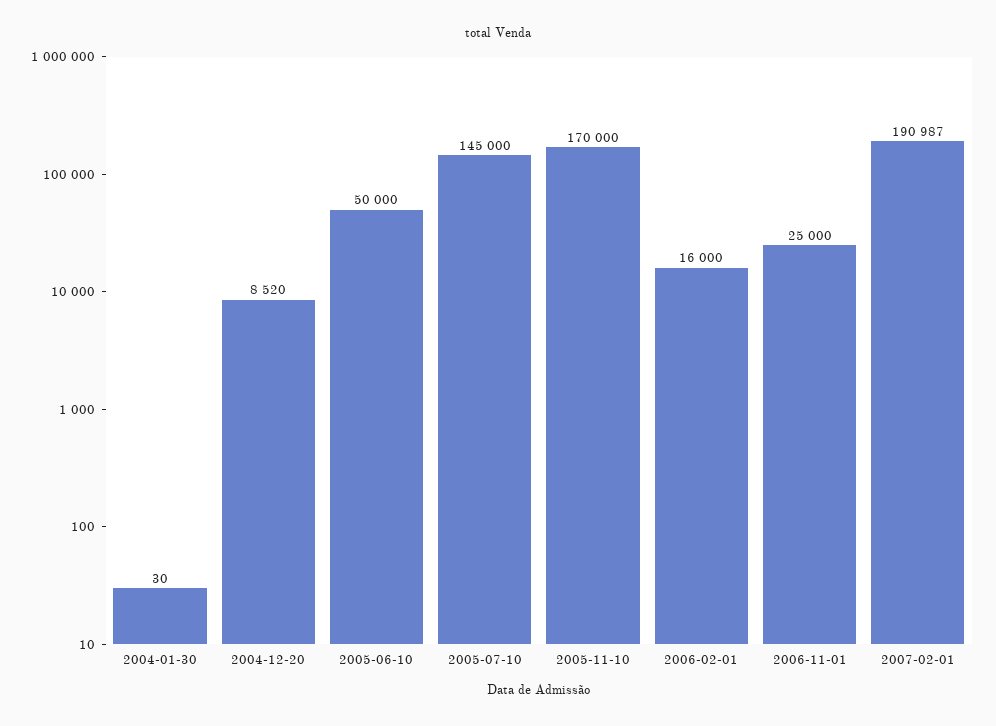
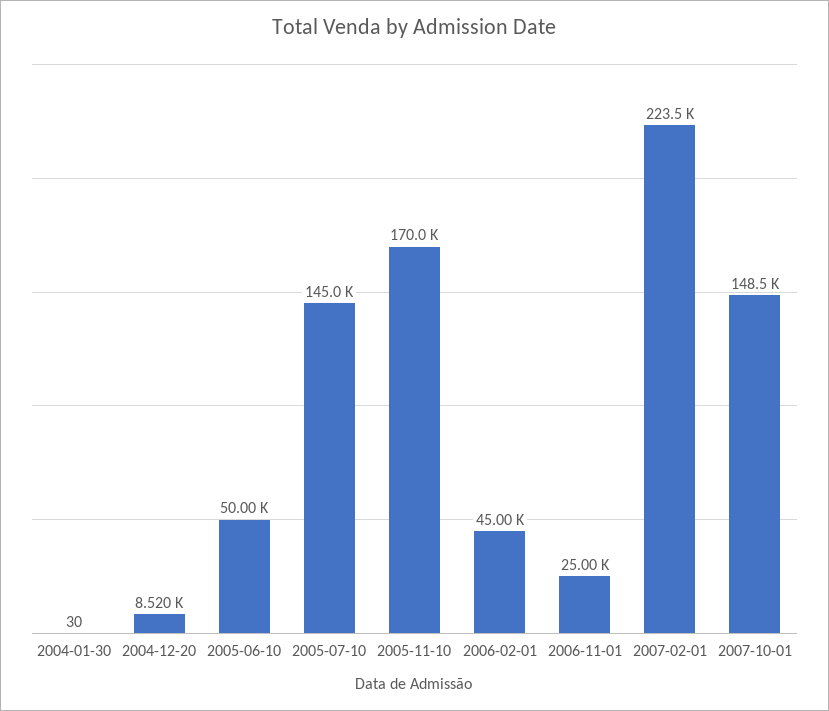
2006-02-01: 16000 -> 45000
2007-02-01: 190987 -> 223500
2007-10-01: none -> 148500

